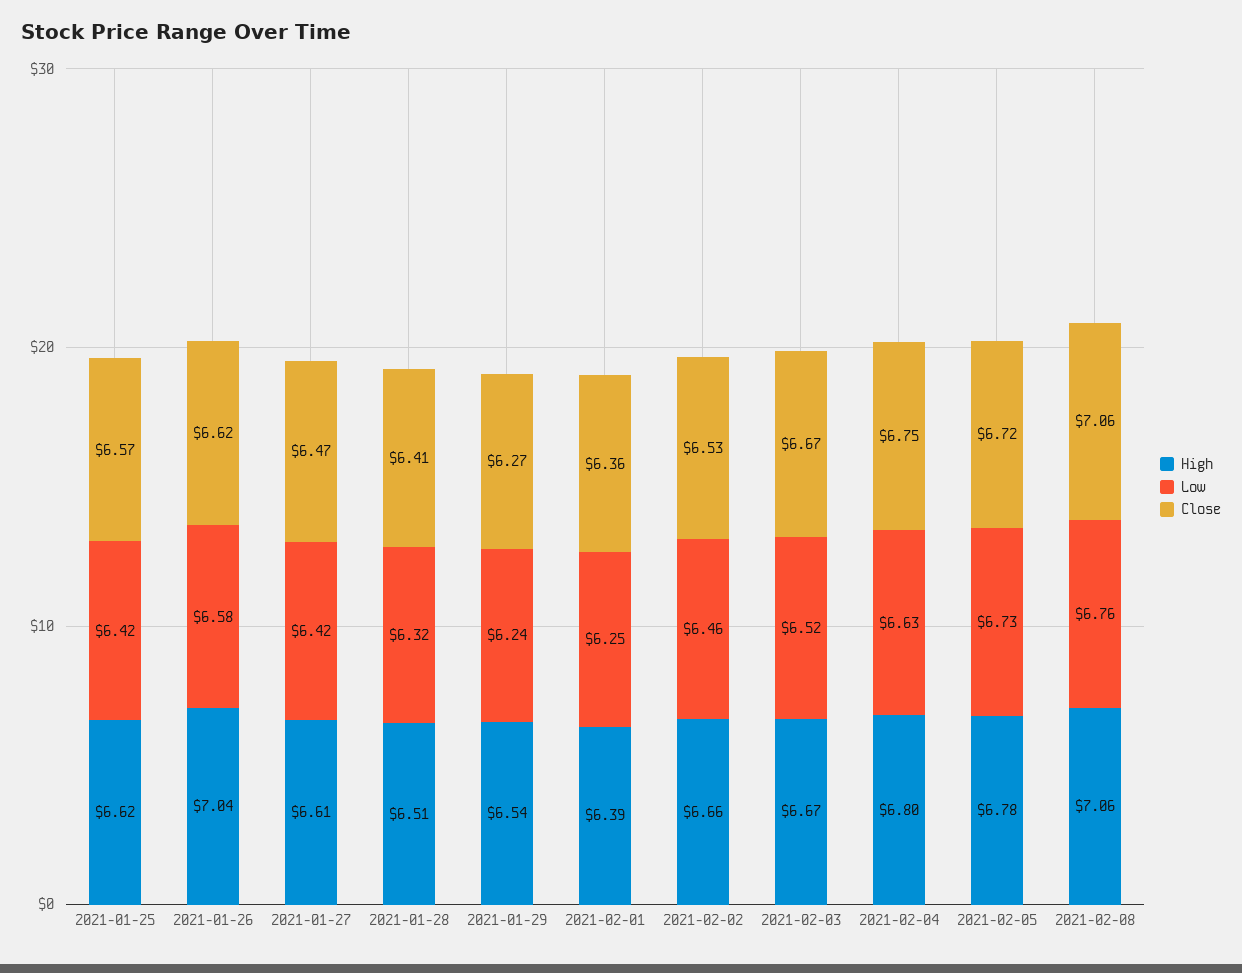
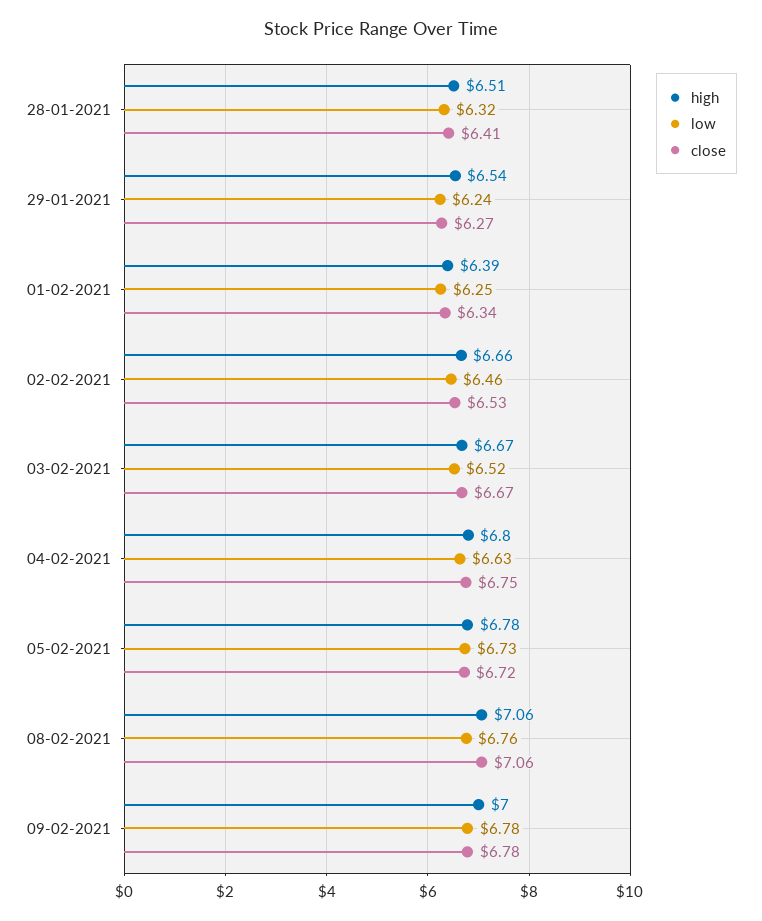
High, 2021-01-25: 6.62 -> none
Low, 2021-01-25: 6.42 -> none
Close, 2021-01-25: 6.57 -> none
High, 2021-01-26: 7.04 -> none
Low, 2021-01-26: 6.58 -> none
Close, 2021-01-26: 6.62 -> none
High, 2021-01-27: 6.61 -> none
Low, 2021-01-27: 6.42 -> none
Close, 2021-01-27: 6.47 -> none
Close, 2021-02-01: 6.36 -> 6.34
High, 09-02-2021: none -> 7
Low, 09-02-2021: none -> 6.78
Close, 09-02-2021: none -> 6.78

